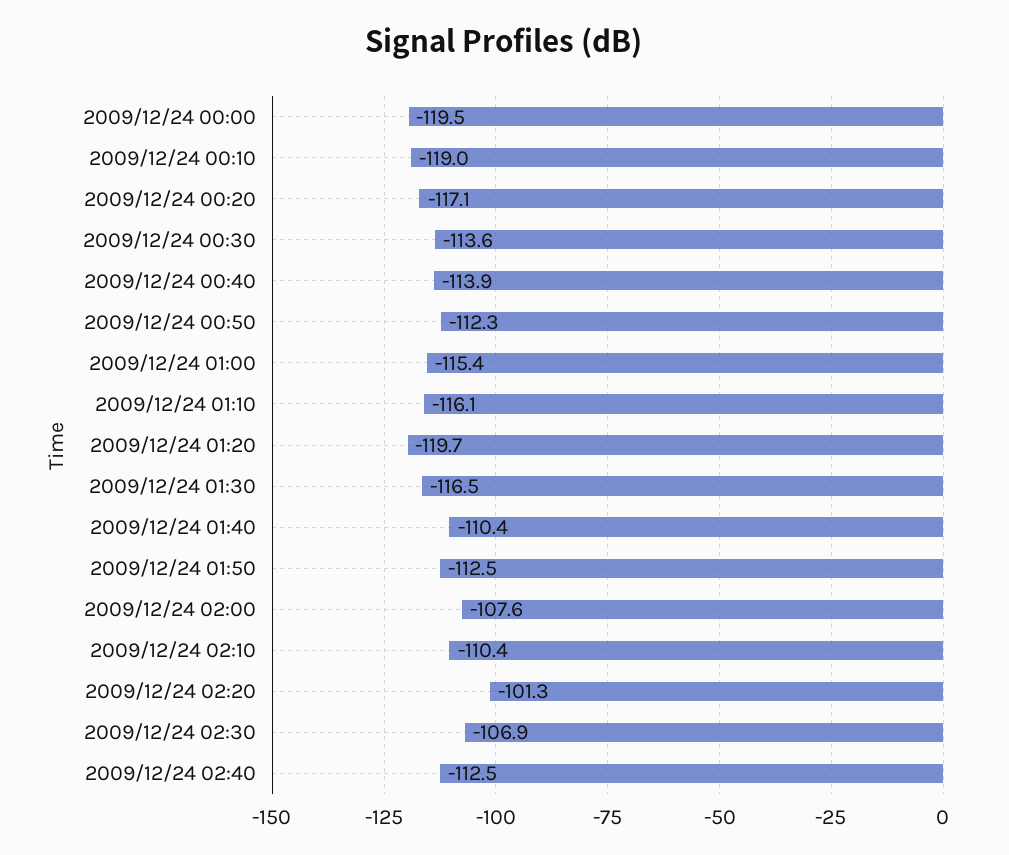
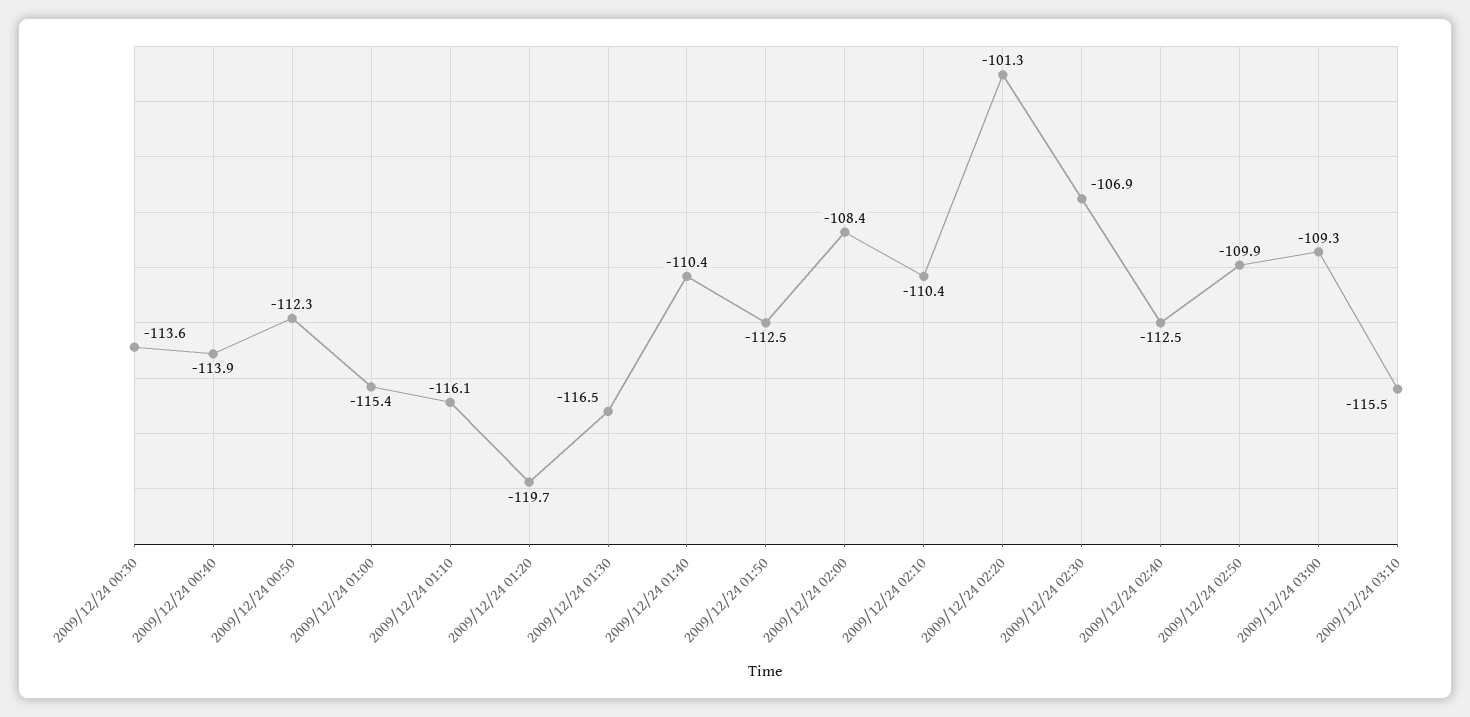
2009/12/24 00:00: -119.5 -> none
2009/12/24 00:10: -119 -> none
2009/12/24 00:20: -117.1 -> none
2009/12/24 02:00: -107.6 -> -108.4
2009/12/24 02:50: none -> -109.9
2009/12/24 03:00: none -> -109.3
2009/12/24 03:10: none -> -115.5

